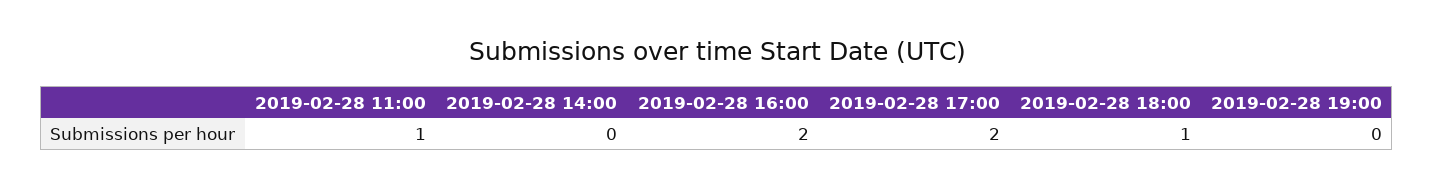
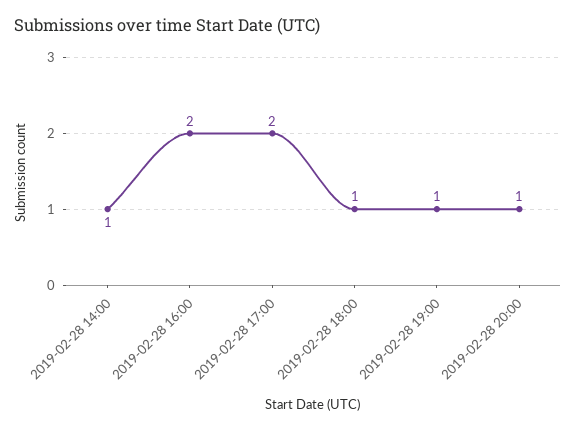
2019-02-28 11:00: 1 -> none
2019-02-28 14:00: 0 -> 1
2019-02-28 19:00: 0 -> 1
2019-02-28 20:00: none -> 1

